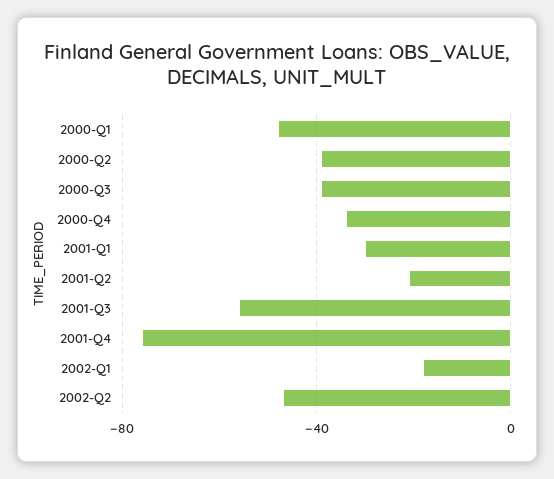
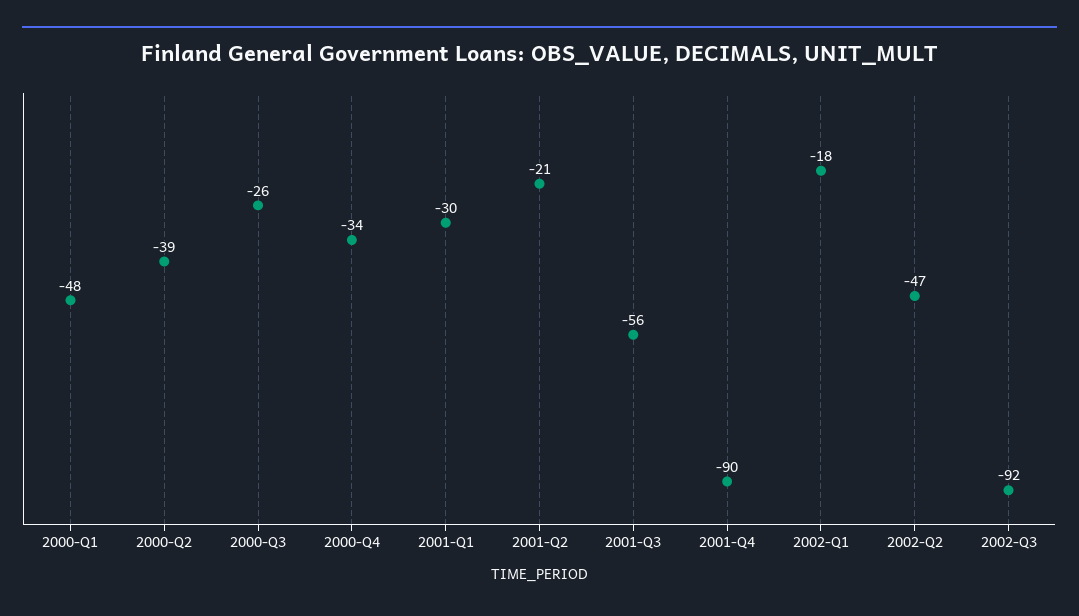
2000-Q3: -40 -> -26
2001-Q4: -75 -> -90
2002-Q3: none -> -92

